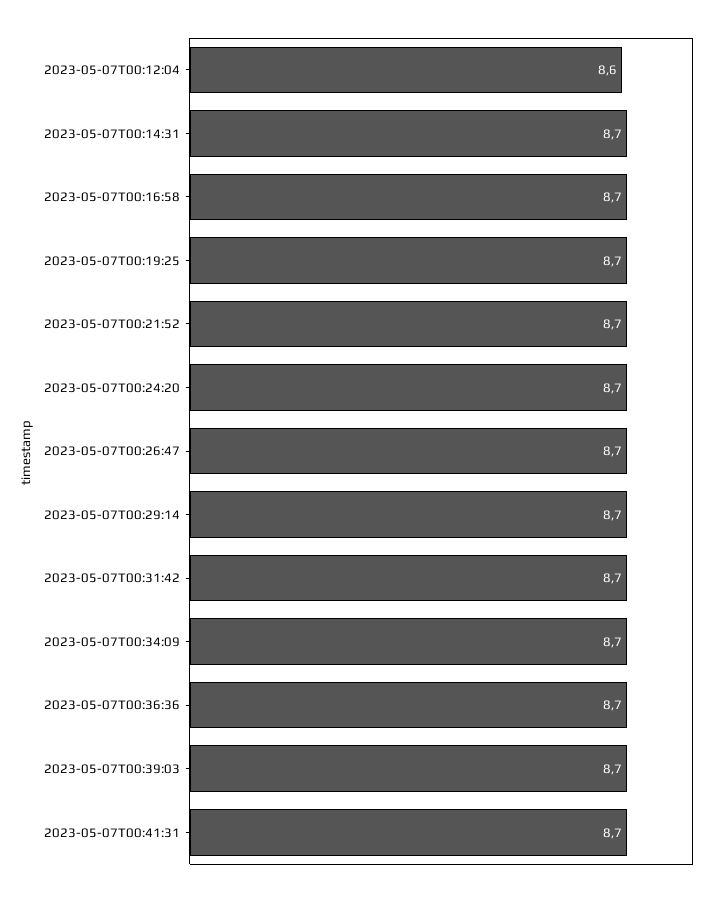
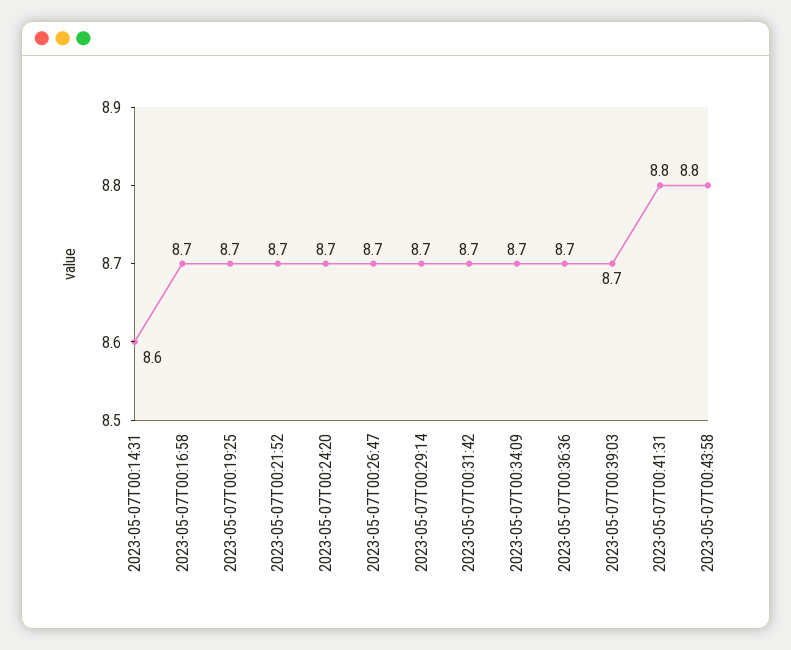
2023-05-07T00:12:04: 8.6 -> none
2023-05-07T00:14:31: 8.7 -> 8.6
2023-05-07T00:41:31: 8.7 -> 8.8
2023-05-07T00:43:58: none -> 8.8

